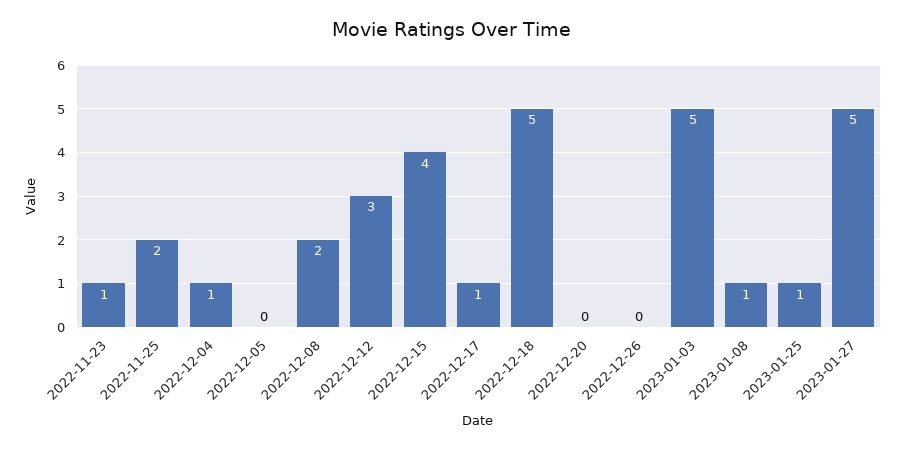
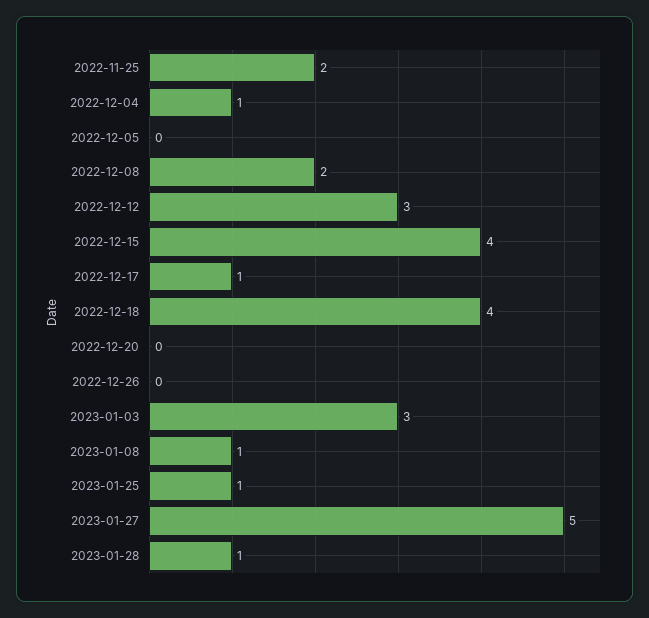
2022-11-23: 1 -> none
2022-12-18: 5 -> 4
2023-01-03: 5 -> 3
2023-01-28: none -> 1

